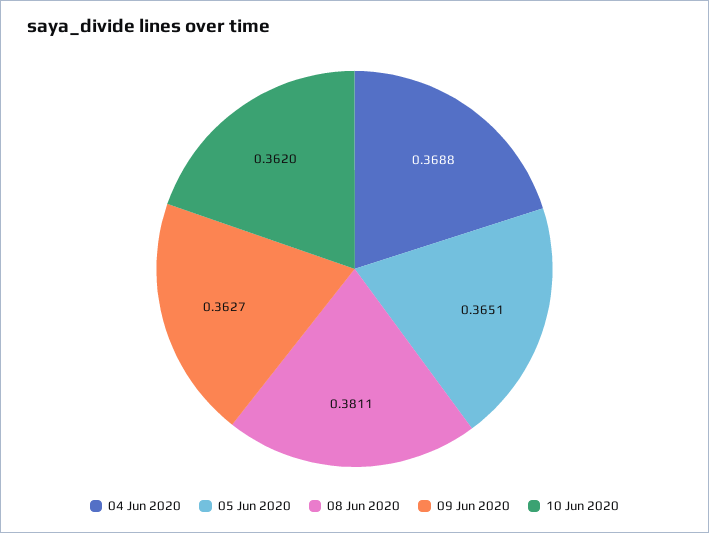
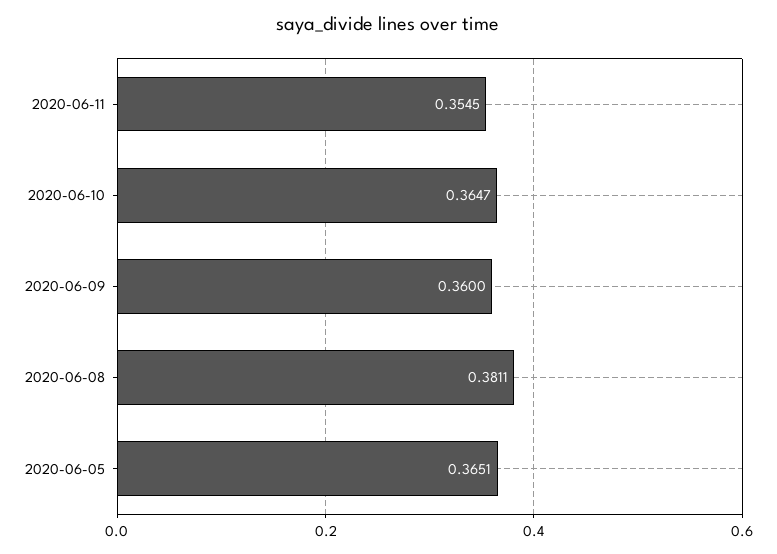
04 Jun 2020: 0.3688 -> none
09 Jun 2020: 0.3627 -> 0.36
10 Jun 2020: 0.362 -> 0.3647
2020-06-11: none -> 0.3545

